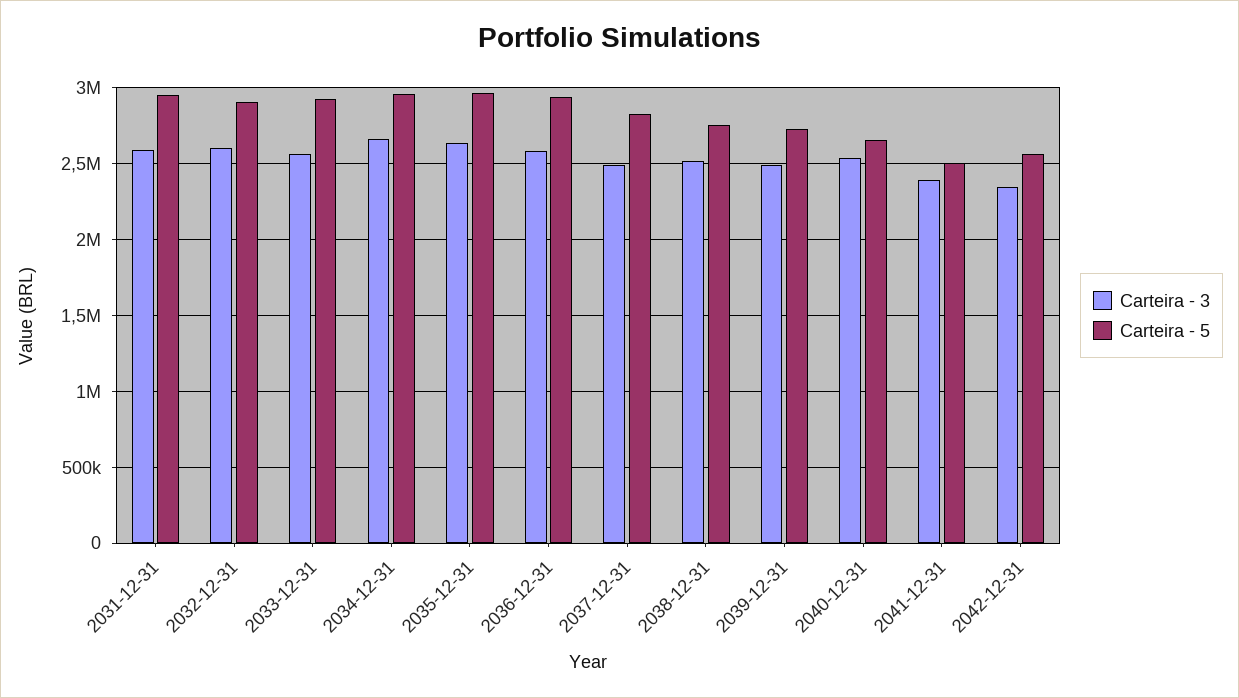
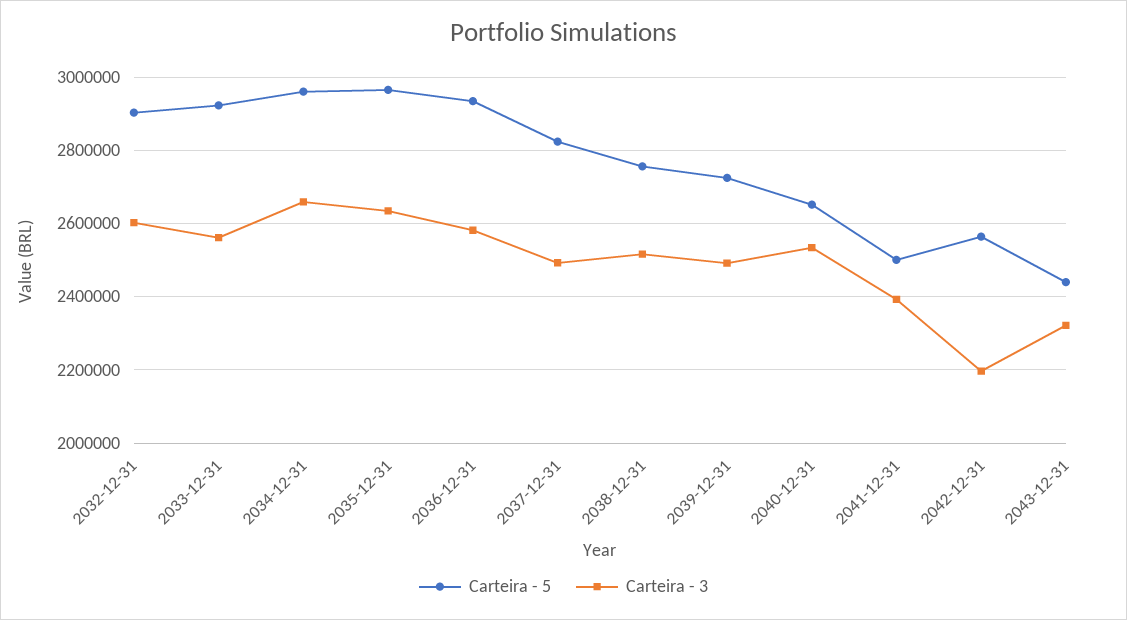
Carteira - 3, 2031-12-31: 2600000 -> none
Carteira - 5, 2031-12-31: 2950000 -> none
Carteira - 3, 2042-12-31: 2350000 -> 2200000
Carteira - 5, 2043-12-31: none -> 2440000
Carteira - 3, 2043-12-31: none -> 2320000

